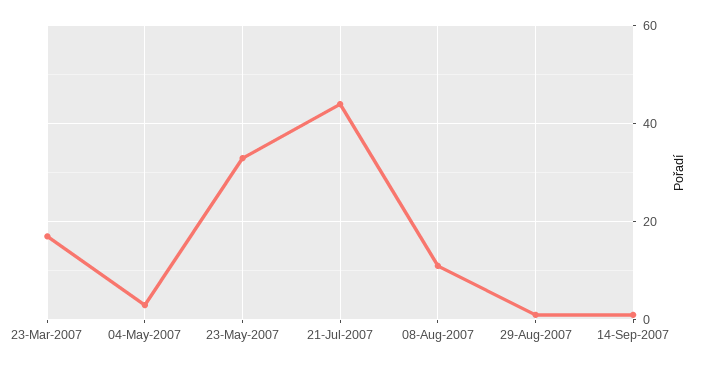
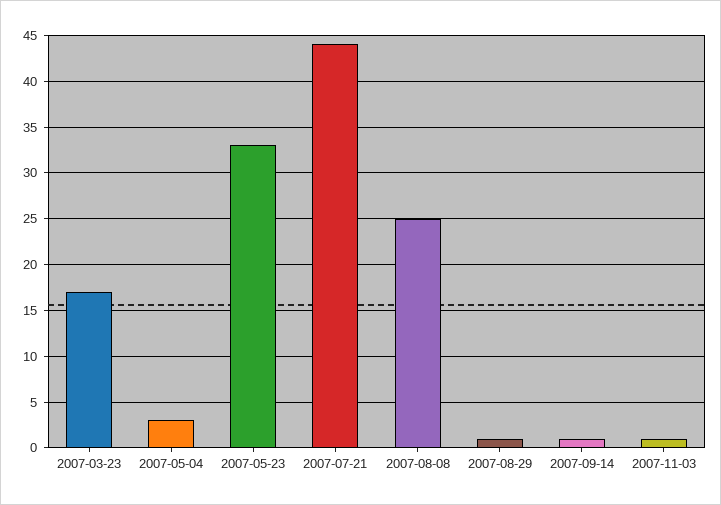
08-Aug-2007: 10 -> 25
2007-11-03: none -> 1

